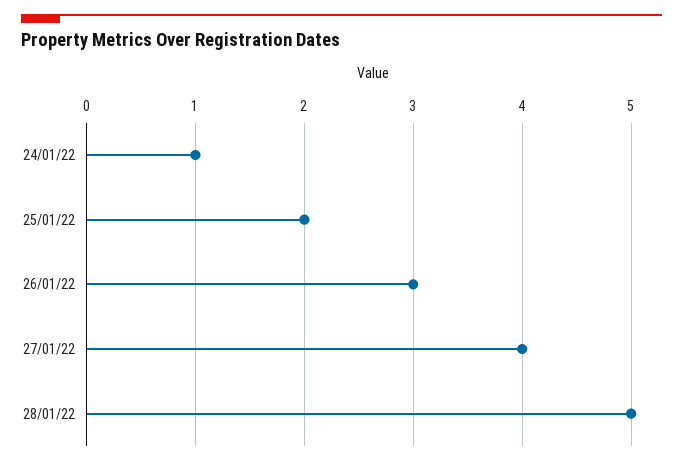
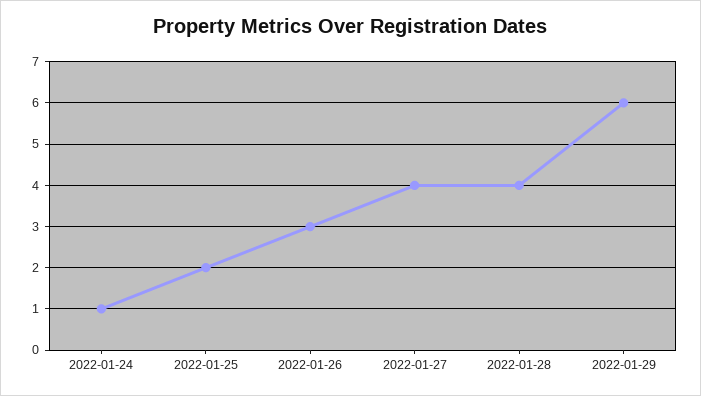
28/01/22: 5 -> 4
2022-01-29: none -> 6

